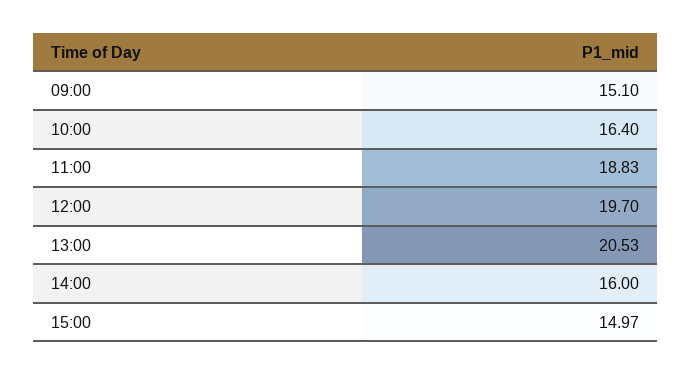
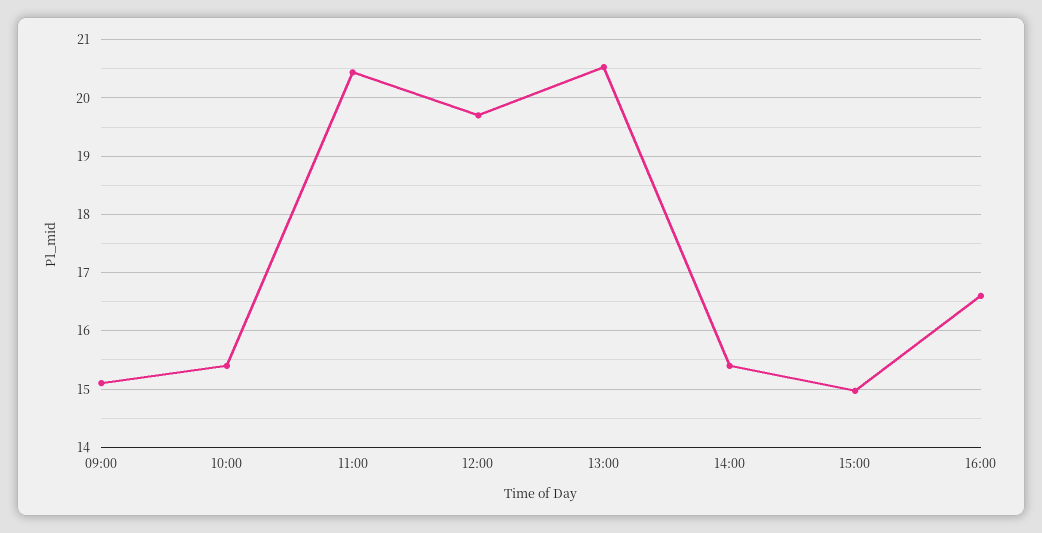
10:00: 16.4 -> 15.4
11:00: 18.83 -> 20.4
14:00: 16 -> 15.4
16:00: none -> 16.6

